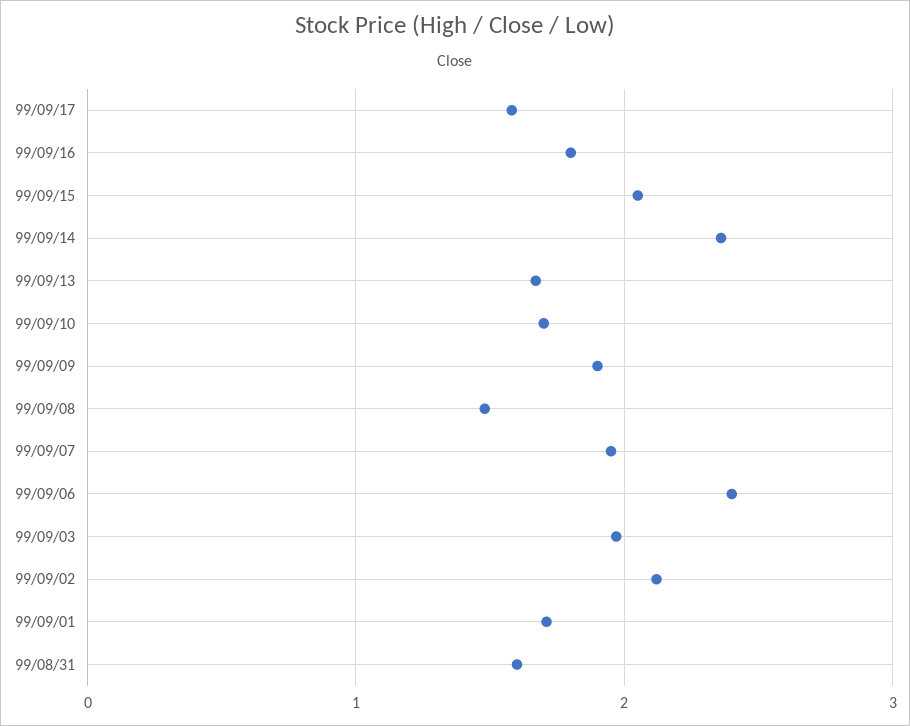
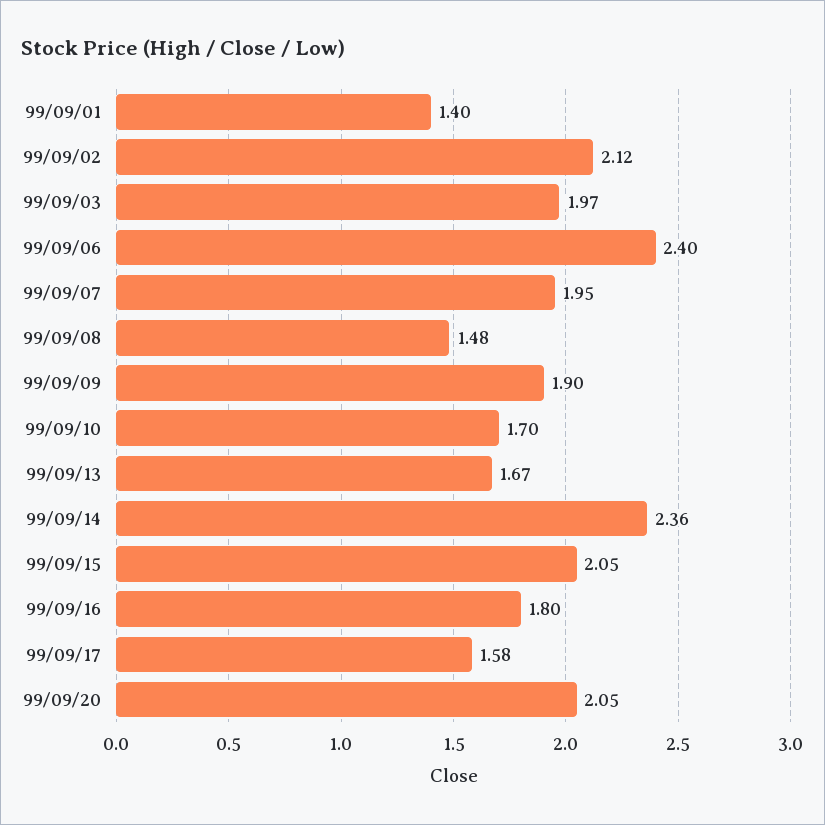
99/09/01: 1.7 -> 1.4
99/08/31: 1.6 -> none
99/09/20: none -> 2.05

